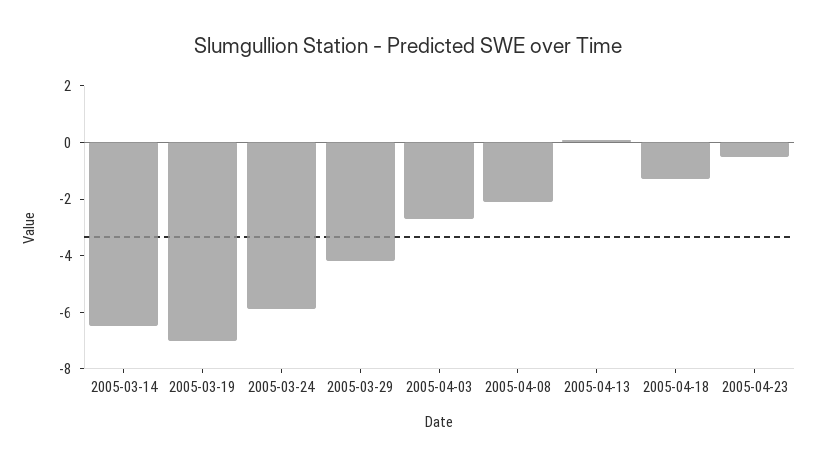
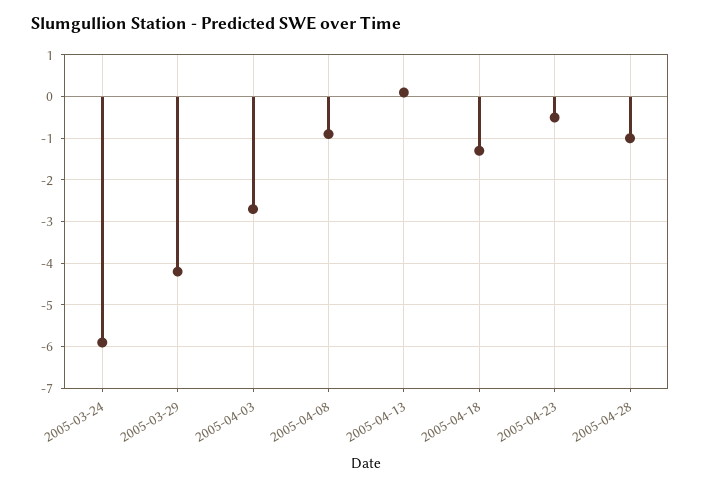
2005-03-14: -6.5 -> none
2005-03-19: -7 -> none
2005-04-08: -2 -> -1
2005-04-28: none -> -1

